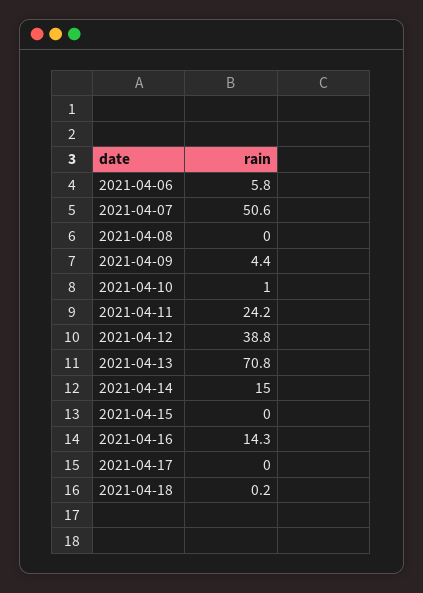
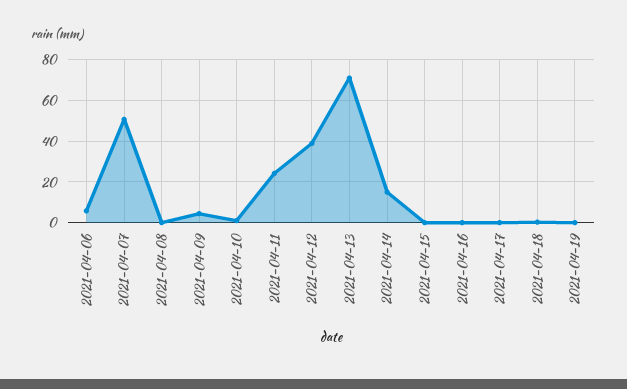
2021-04-16: 14.3 -> 0
2021-04-19: none -> 0

